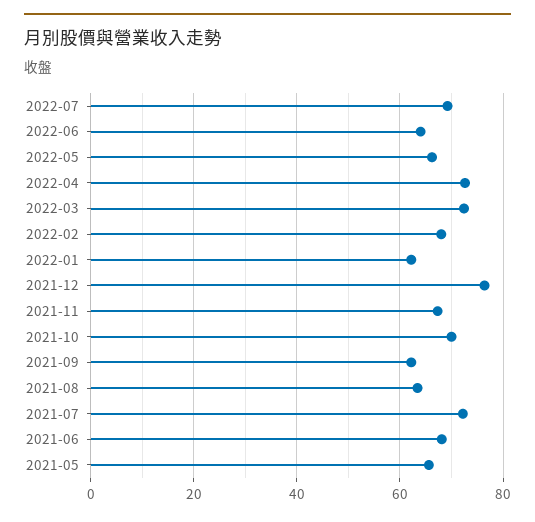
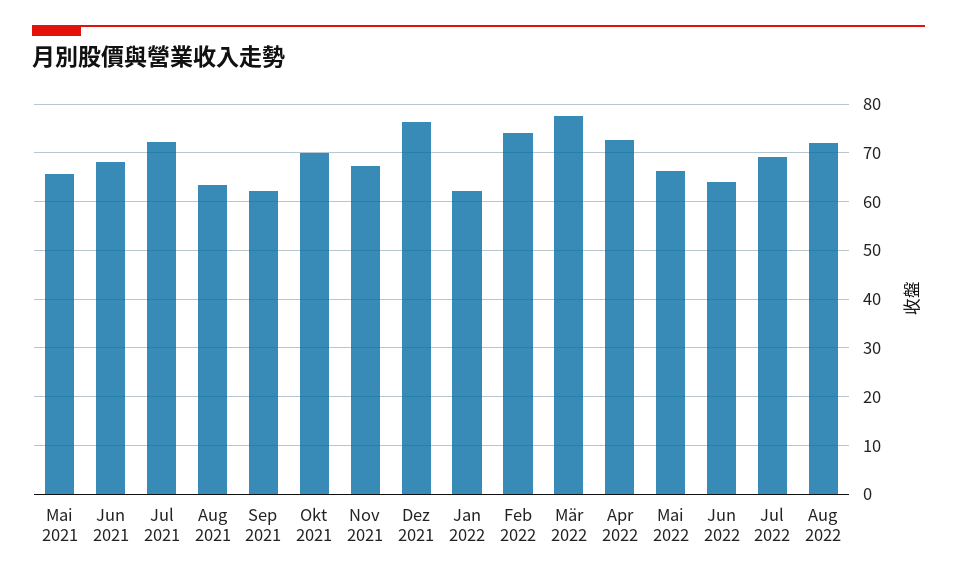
2022-03: 72 -> 78
2022-02: 68 -> 74
Aug 2022: none -> 72

